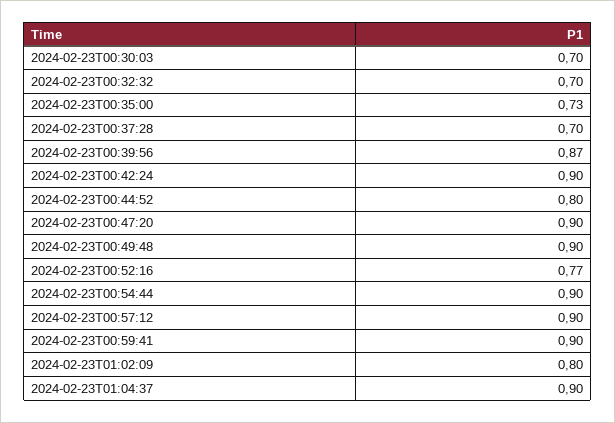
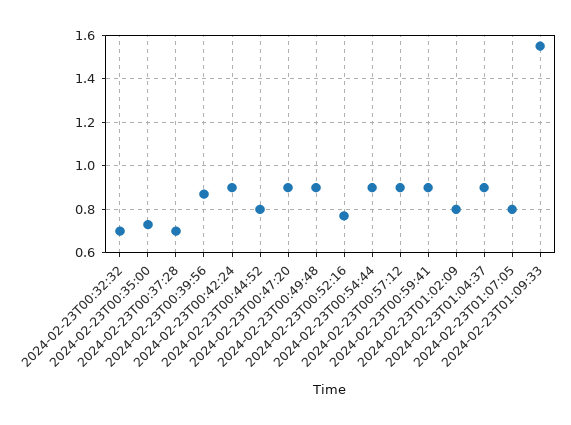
2024-02-23T00:30:03: 0.7 -> none
2024-02-23T01:07:05: none -> 0.8
2024-02-23T01:09:33: none -> 1.55

